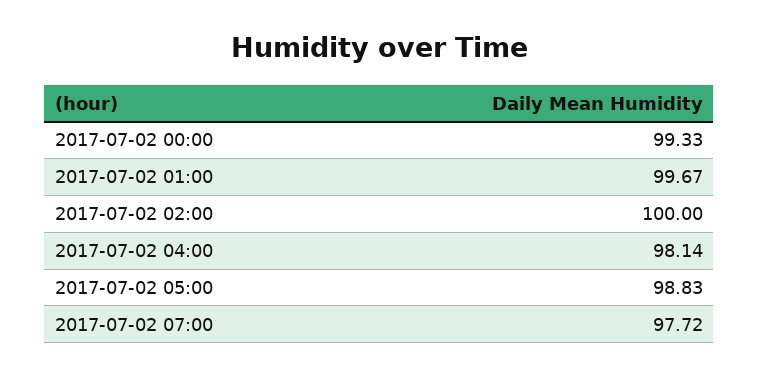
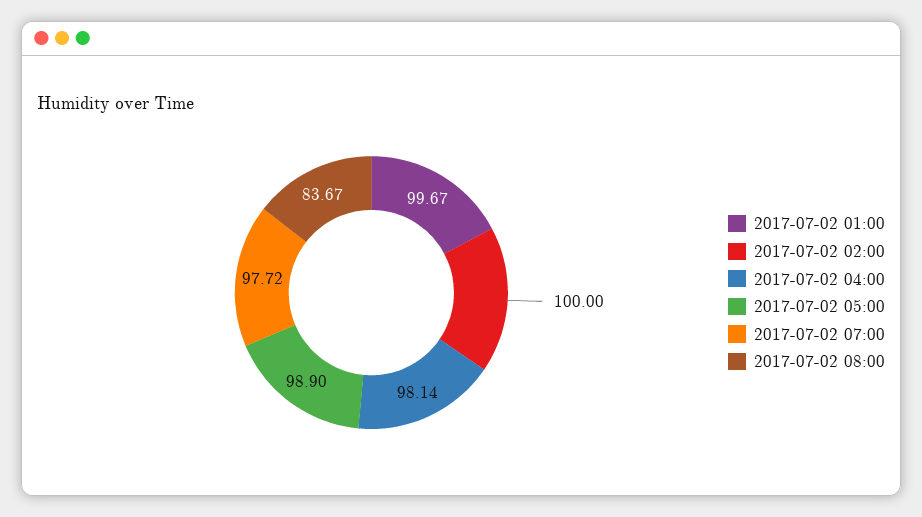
2017-07-02 00:00: 99.33 -> none
2017-07-02 05:00: 98.83 -> 98.9
2017-07-02 08:00: none -> 83.67

